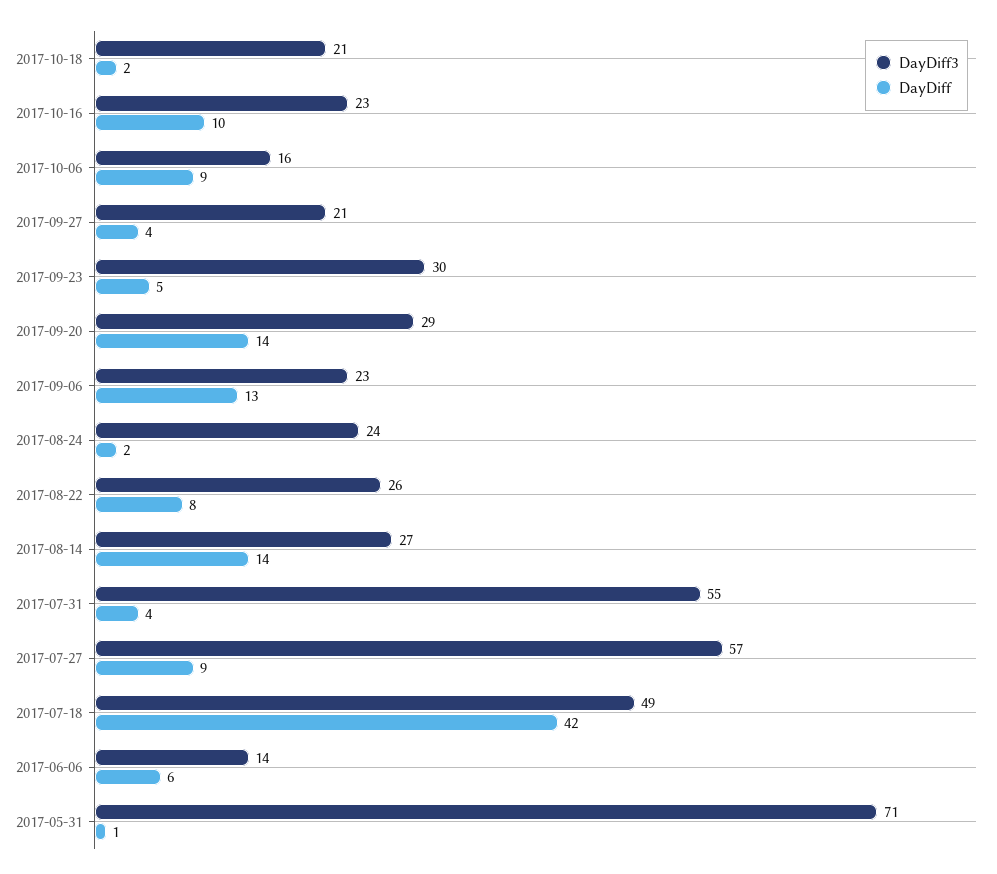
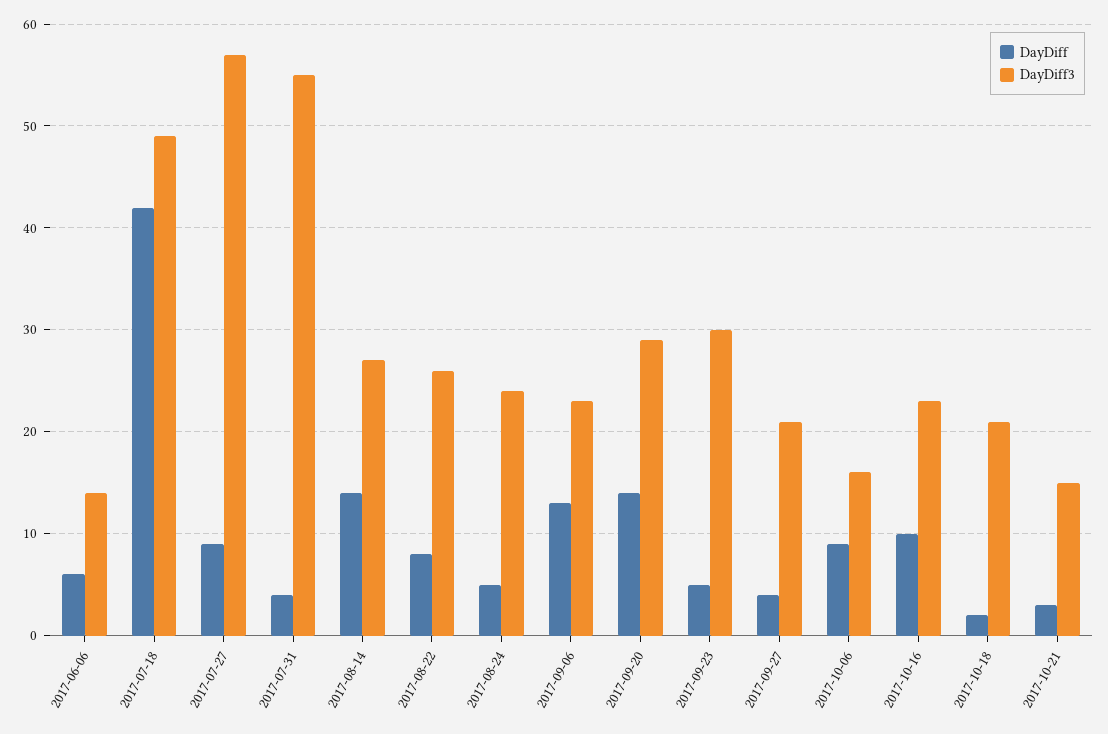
DayDiff, 2017-08-24: 2 -> 5
DayDiff3, 2017-05-31: 71 -> none
DayDiff, 2017-05-31: 1 -> none
DayDiff, 2017-10-21: none -> 3
DayDiff3, 2017-10-21: none -> 15

